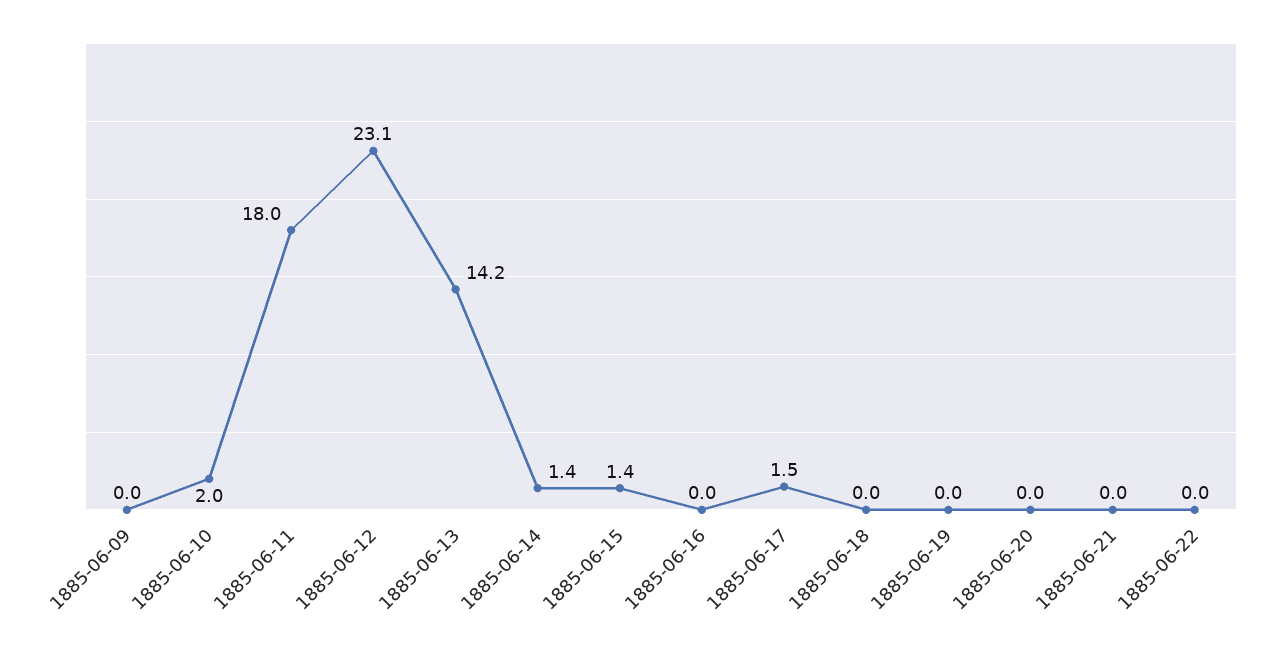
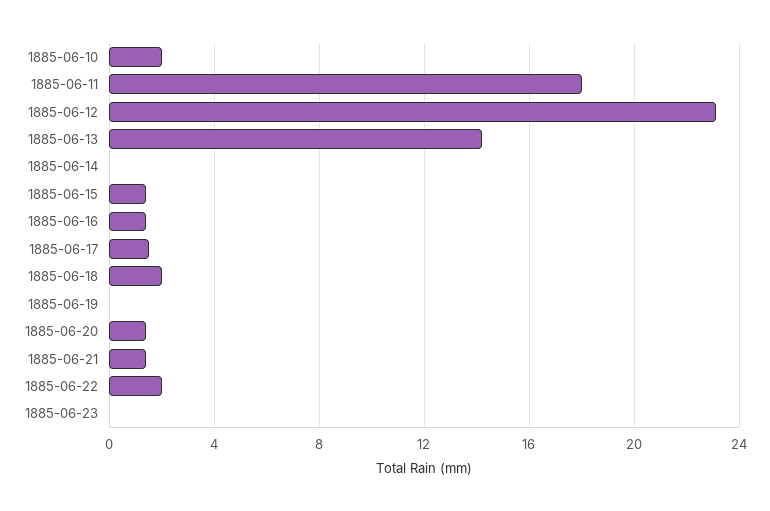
1885-06-09: 0 -> none
1885-06-14: 1.4 -> 0
1885-06-16: 0 -> 1.5
1885-06-18: 0 -> 2
1885-06-20: 0 -> 1.5
1885-06-21: 0 -> 1.5
1885-06-22: 0 -> 2
1885-06-23: none -> 0

